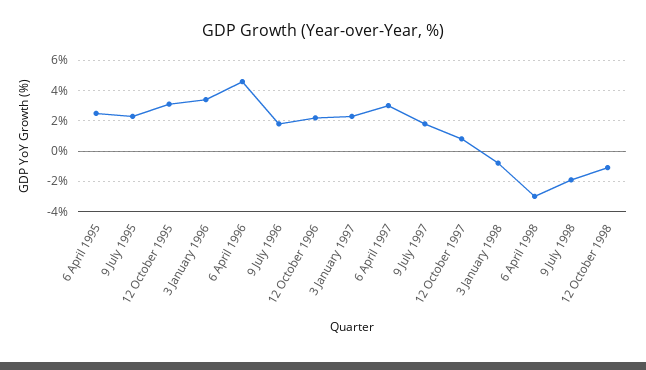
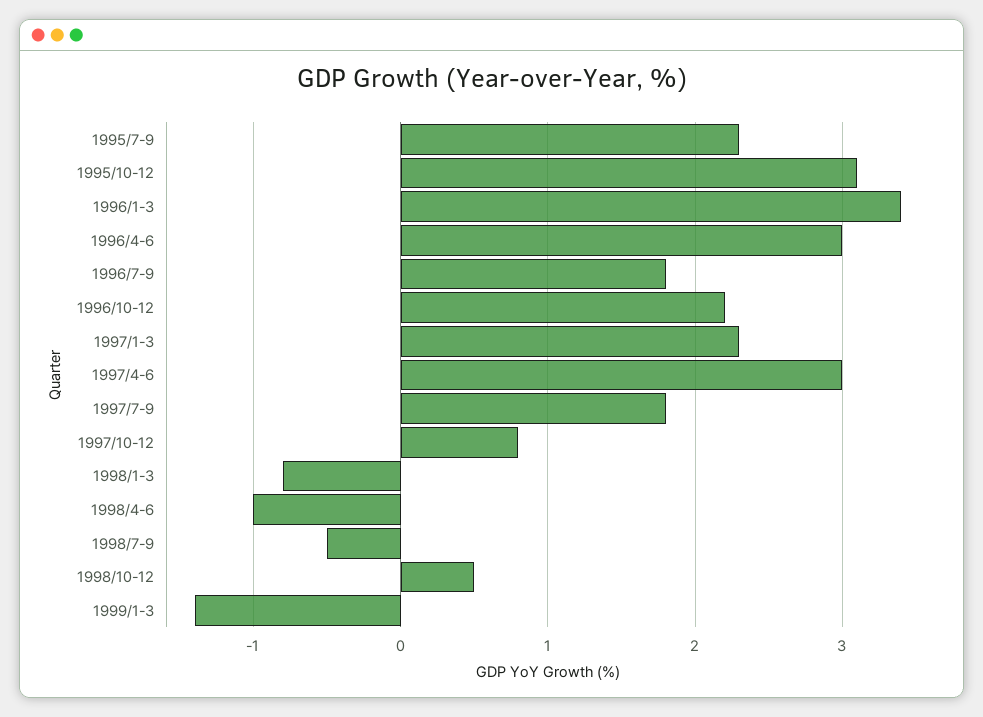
6 April 1995: 2.5 -> none
6 April 1996: 4.5 -> 3
6 April 1998: -3 -> -1
9 July 1998: -2 -> -0.5
12 October 1998: -1 -> 0.5
1999/1-3: none -> -1.4

